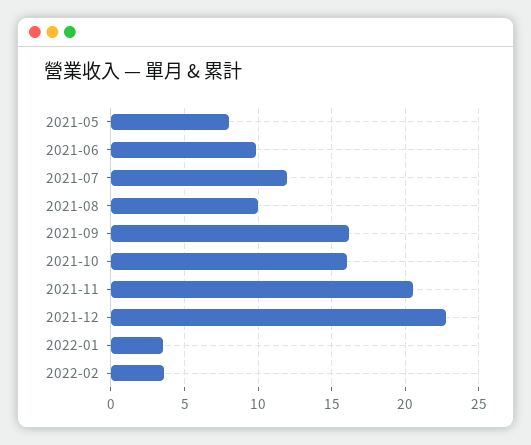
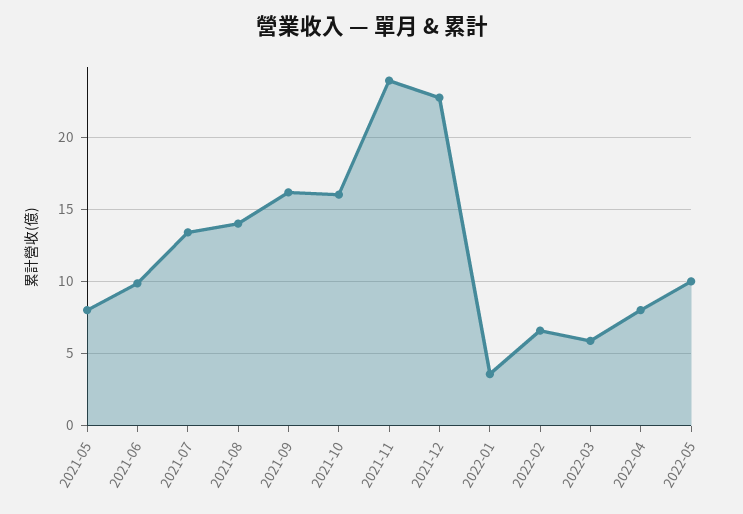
2021-07: 12 -> 13.5
2021-08: 10 -> 14
2021-11: 20.5 -> 24
2022-02: 3.5 -> 6.5
2022-03: none -> 6
2022-04: none -> 8
2022-05: none -> 10

